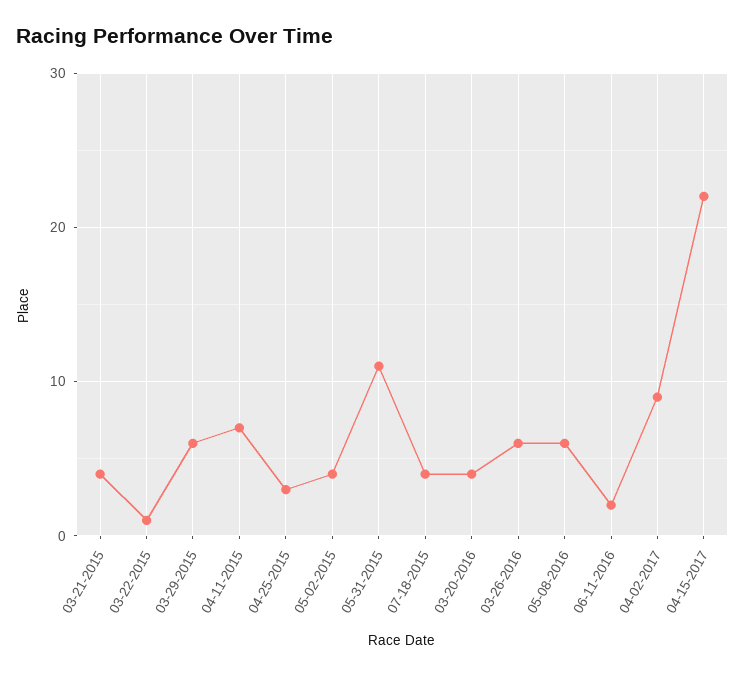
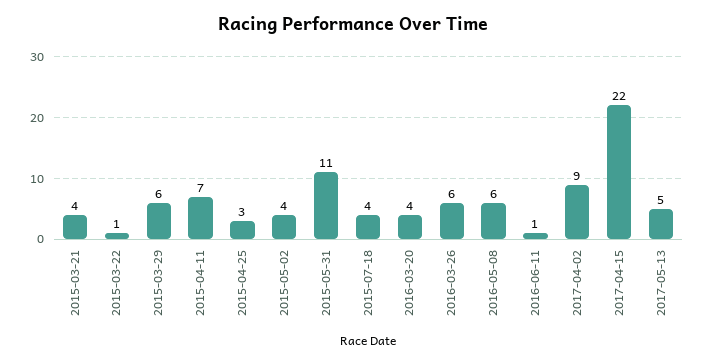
06-11-2016: 2 -> 1
2017-05-13: none -> 5

